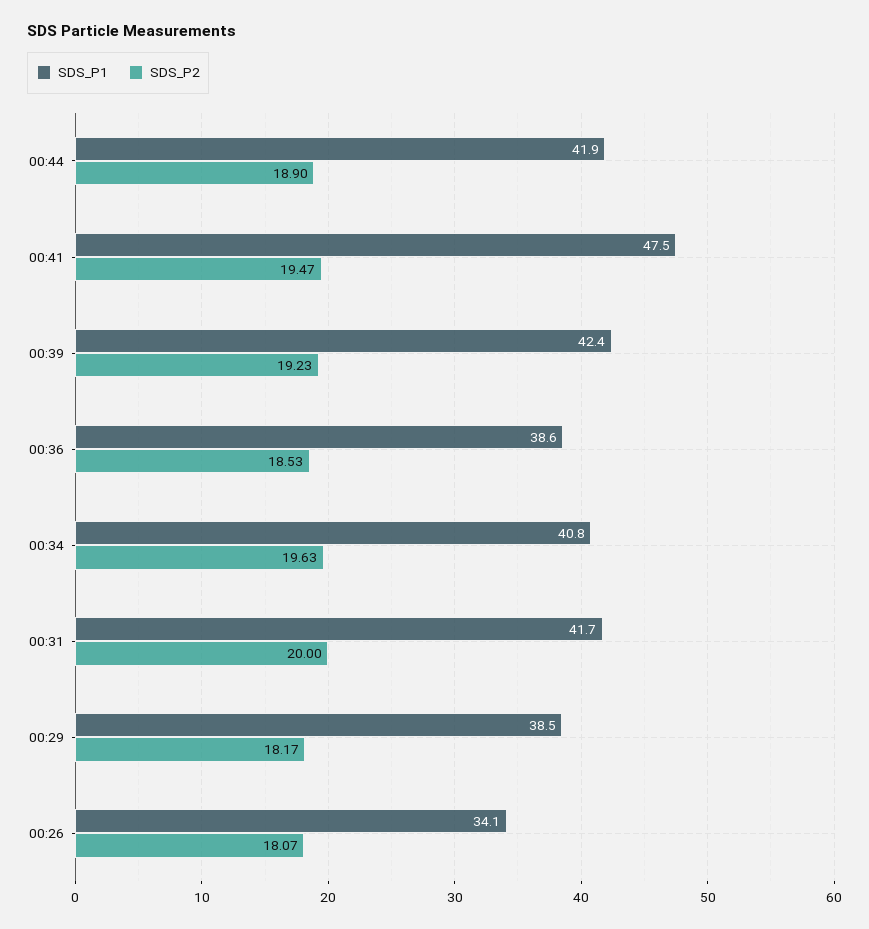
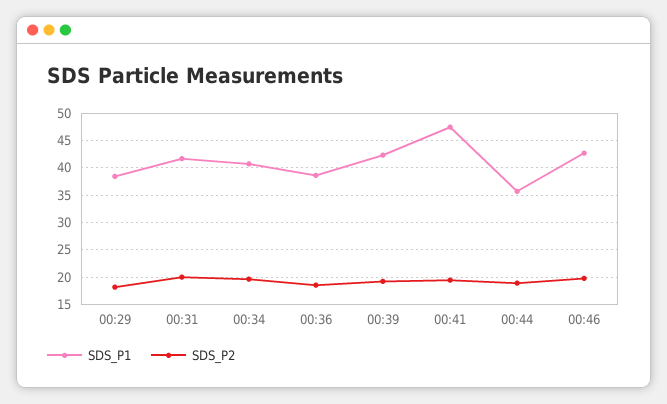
SDS_P1, 00:44: 41.9 -> 35
SDS_P1, 00:26: 34.1 -> none
SDS_P2, 00:26: 18.07 -> none
SDS_P1, 00:46: none -> 42.5
SDS_P2, 00:46: none -> 20

